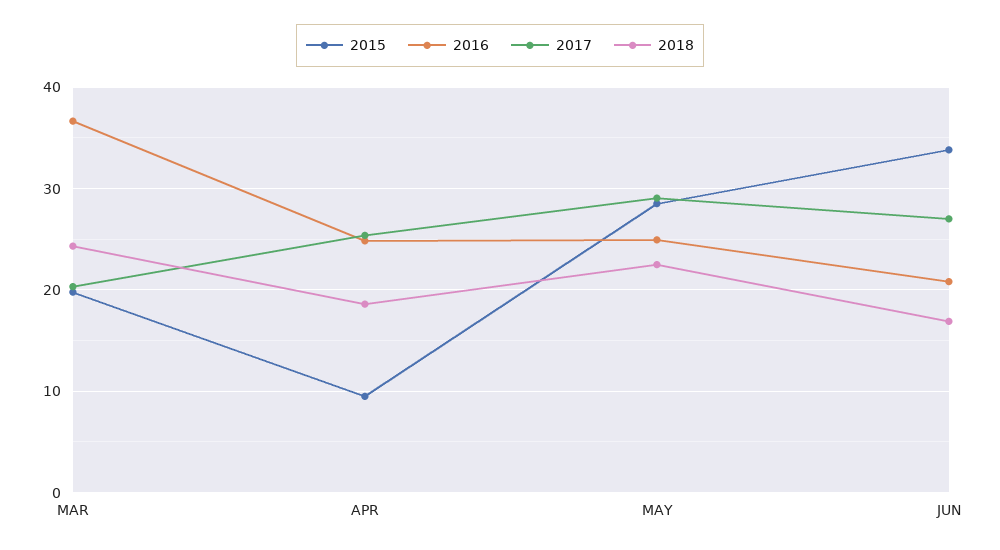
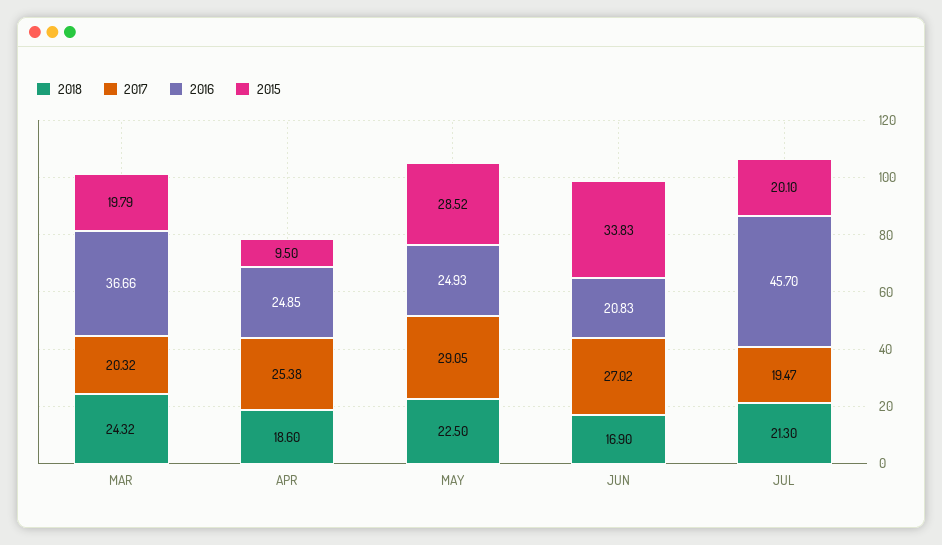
2018, JUL: none -> 21.3
2017, JUL: none -> 19.47
2016, JUL: none -> 45.7
2015, JUL: none -> 20.1

